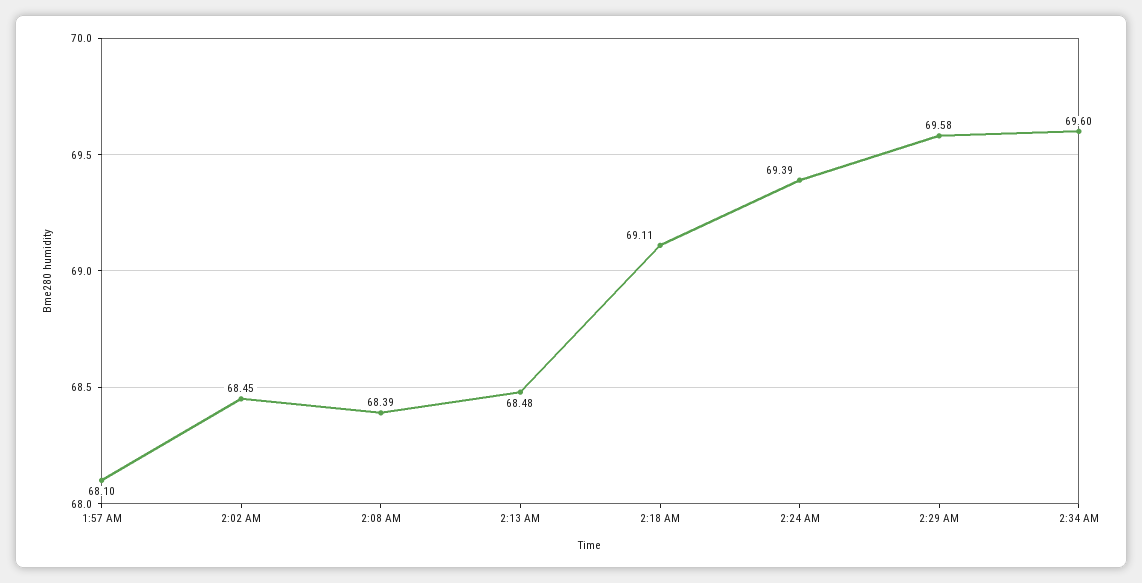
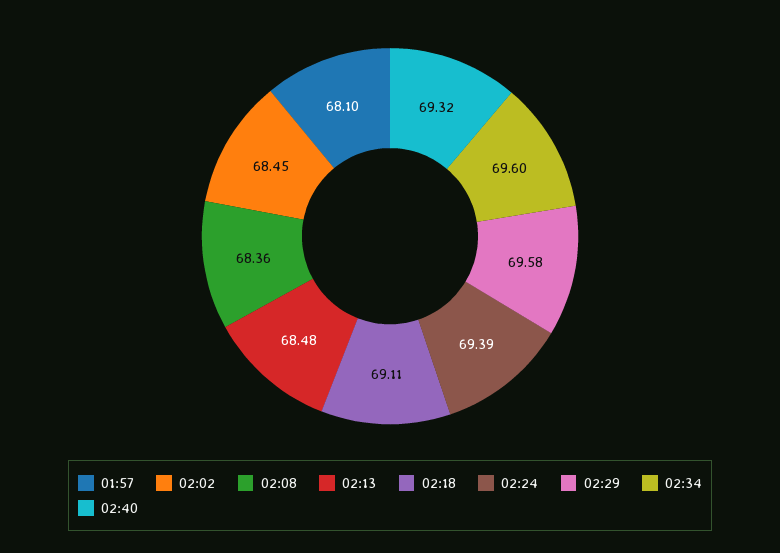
2:08 AM: 68.39 -> 68.36
02:40: none -> 69.32

